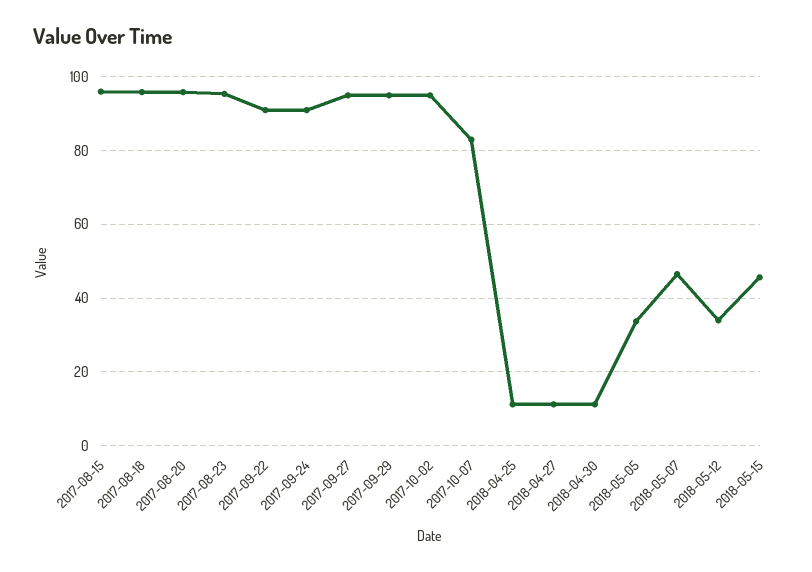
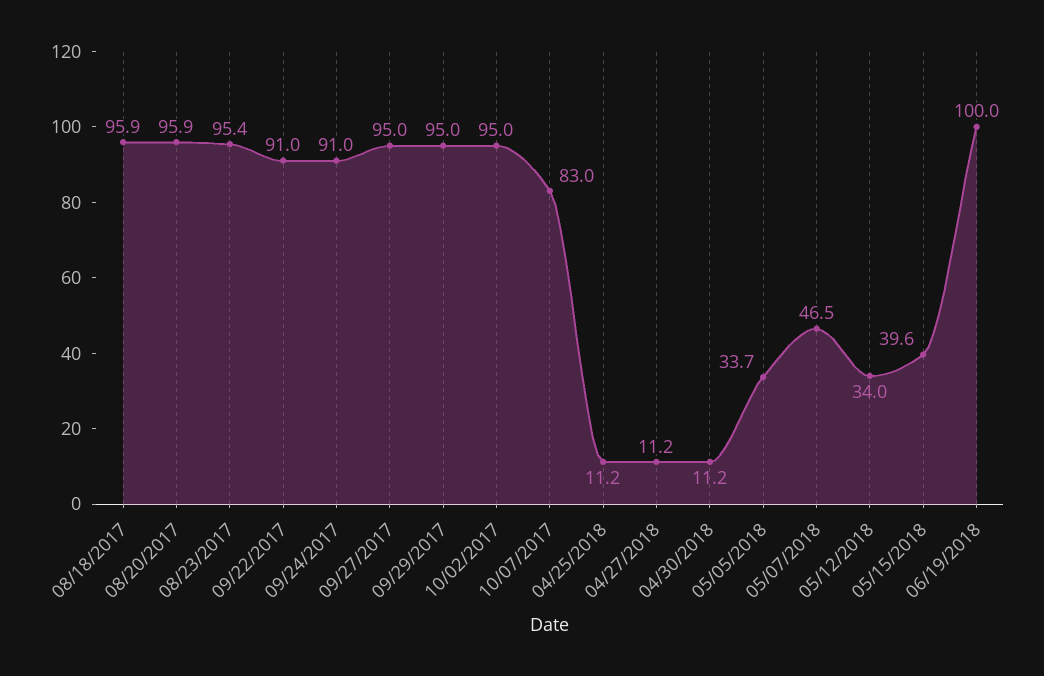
2017-08-15: 96 -> none
2018-05-15: 46 -> 39.6
06/19/2018: none -> 100

